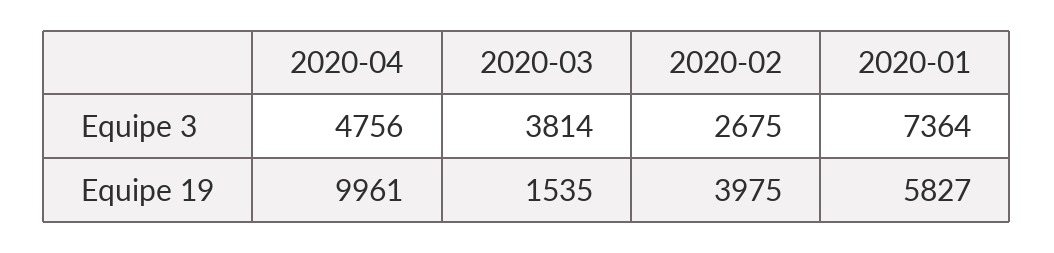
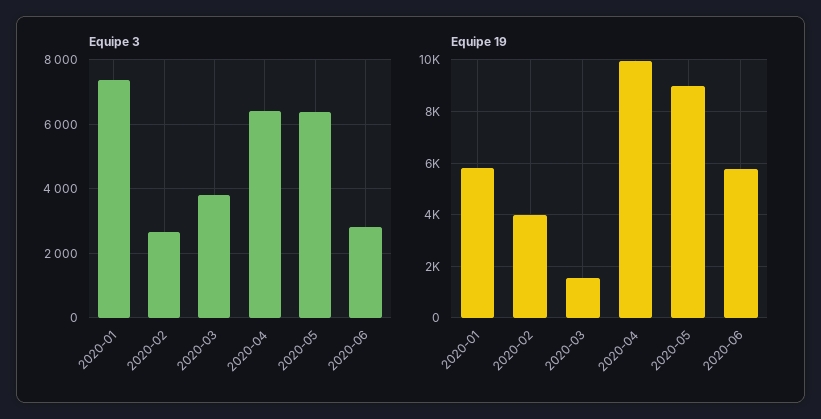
Equipe 3, 2020-04: 4756 -> 6400
Equipe 3, 2020-05: none -> 6400
Equipe 3, 2020-06: none -> 2800
Equipe 19, 2020-05: none -> 9000
Equipe 19, 2020-06: none -> 5750

